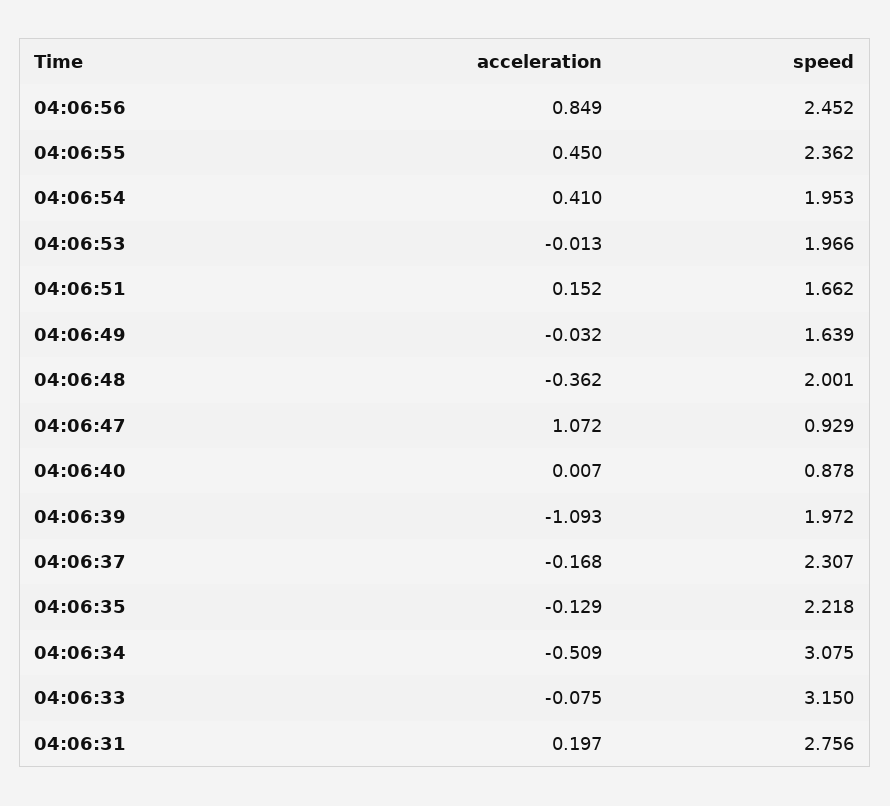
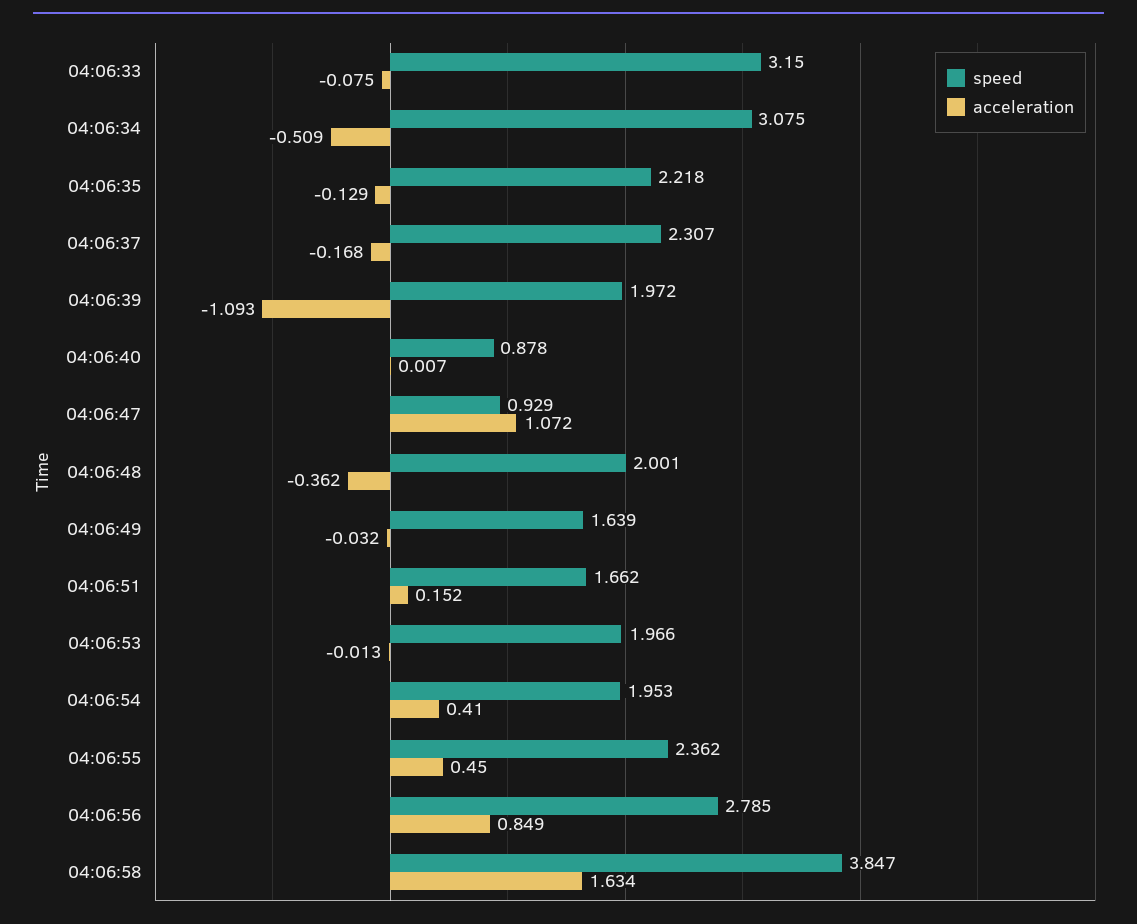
speed, 04:06:56: 2.452 -> 2.785
acceleration, 04:06:31: 0.197 -> none
speed, 04:06:31: 2.756 -> none
speed, 04:06:58: none -> 3.847
acceleration, 04:06:58: none -> 1.634

